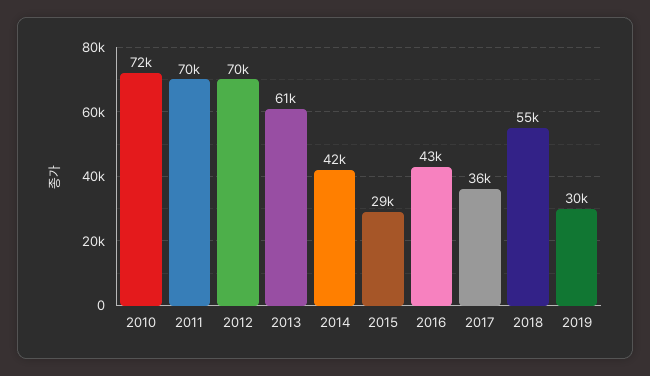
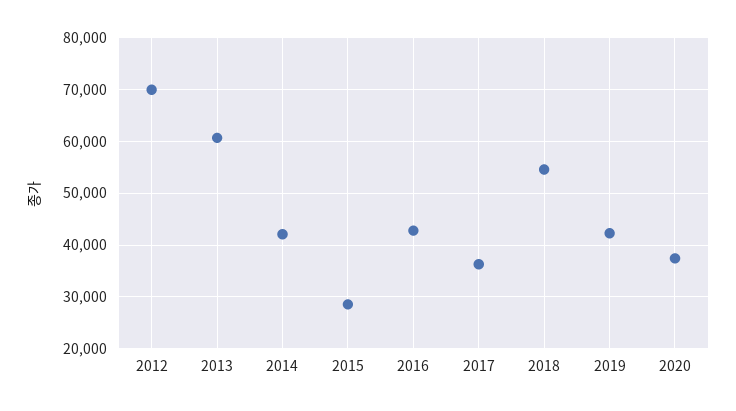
2010: 72000 -> none
2011: 70000 -> none
2019: 30000 -> 42000
2020: none -> 38000

